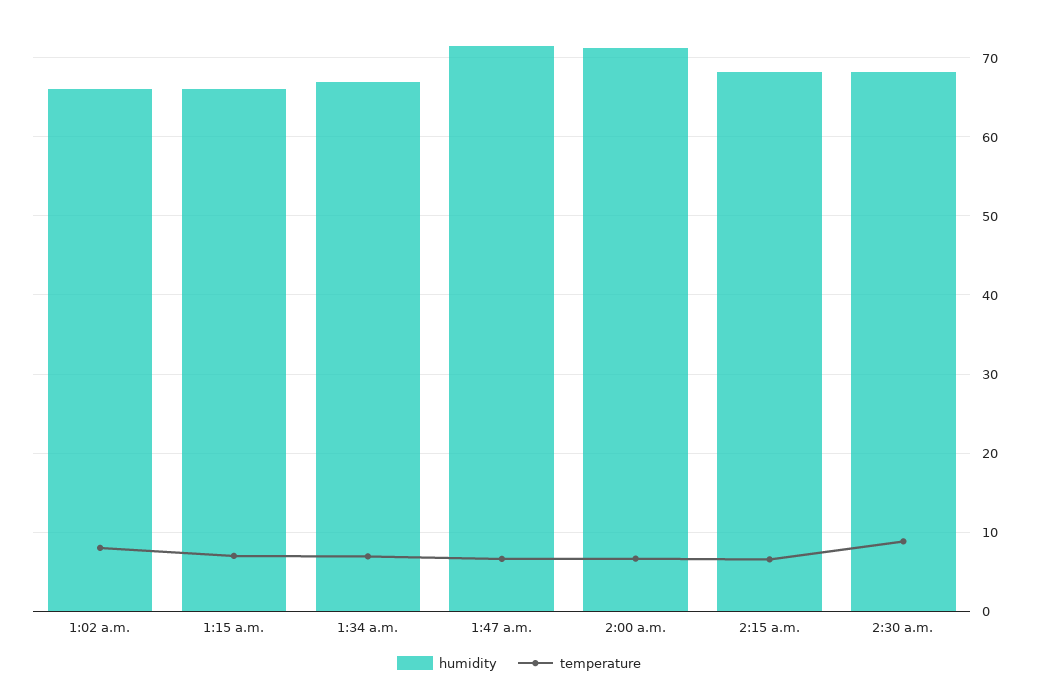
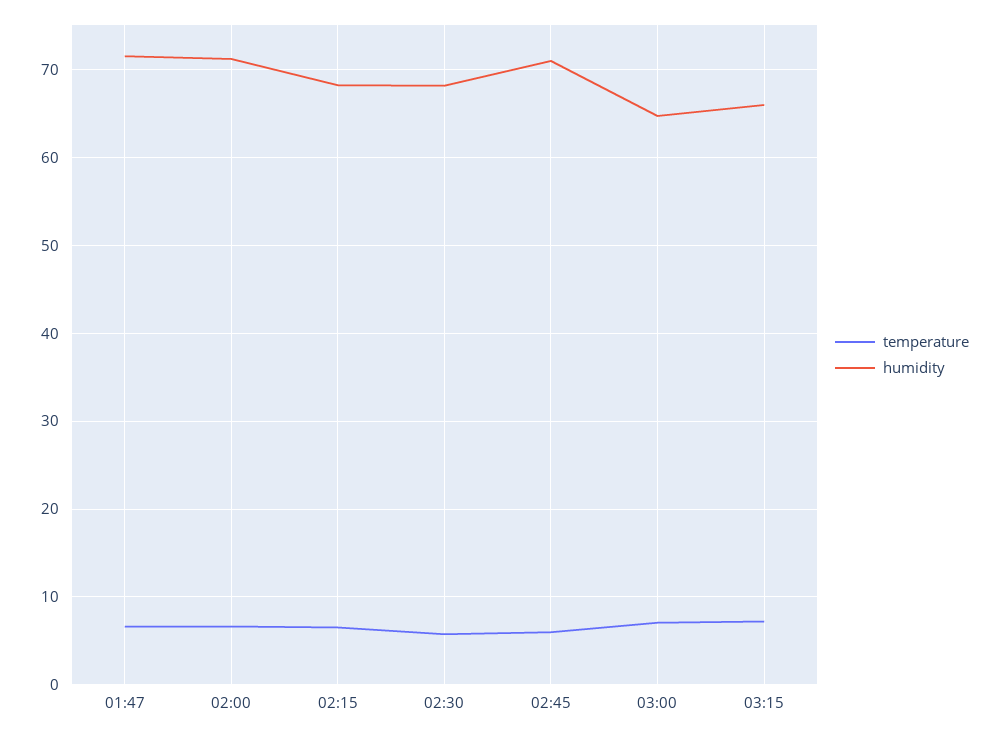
humidity, 1:02 a.m.: 66 -> none
temperature, 1:02 a.m.: 8 -> none
humidity, 1:15 a.m.: 66 -> none
temperature, 1:15 a.m.: 7 -> none
humidity, 1:34 a.m.: 67 -> none
temperature, 1:34 a.m.: 7 -> none
temperature, 2:30 a.m.: 9 -> 6
temperature, 02:45: none -> 6
humidity, 02:45: none -> 71
temperature, 03:00: none -> 7
humidity, 03:00: none -> 65
temperature, 03:15: none -> 7
humidity, 03:15: none -> 66

